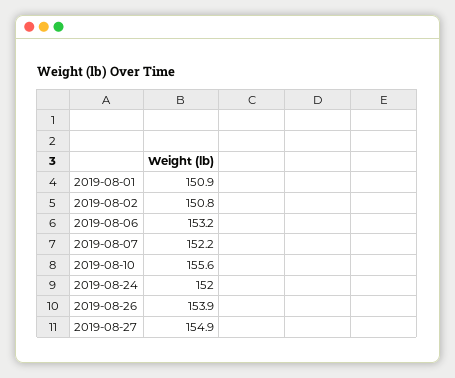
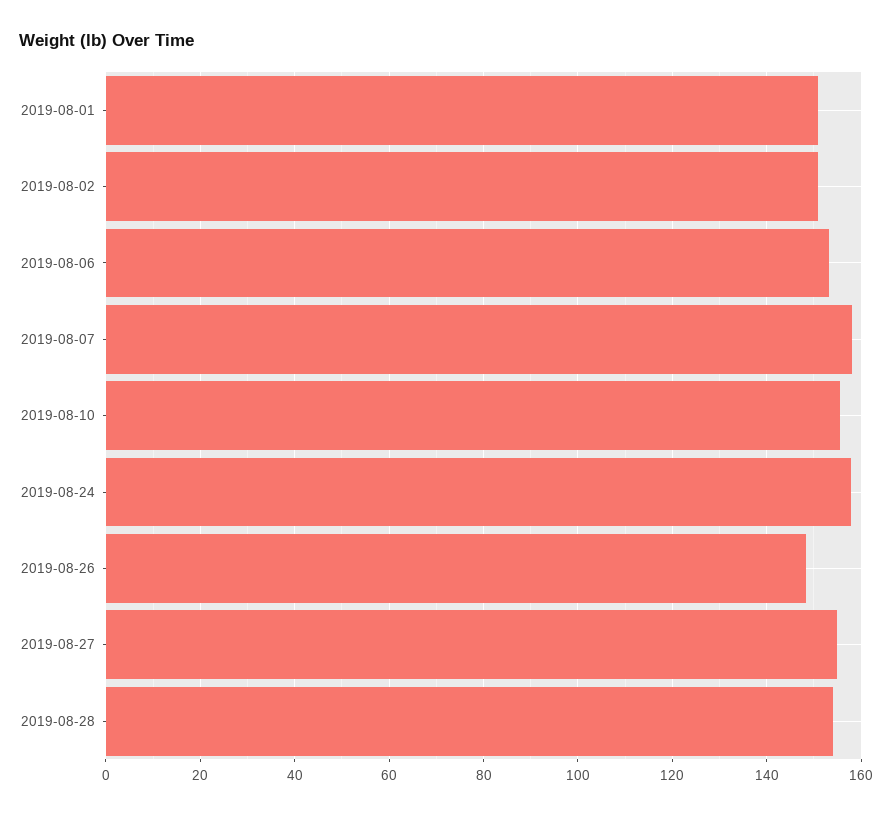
2019-08-07: 152.2 -> 158
2019-08-24: 152 -> 158
2019-08-26: 153.9 -> 148
2019-08-28: none -> 154

